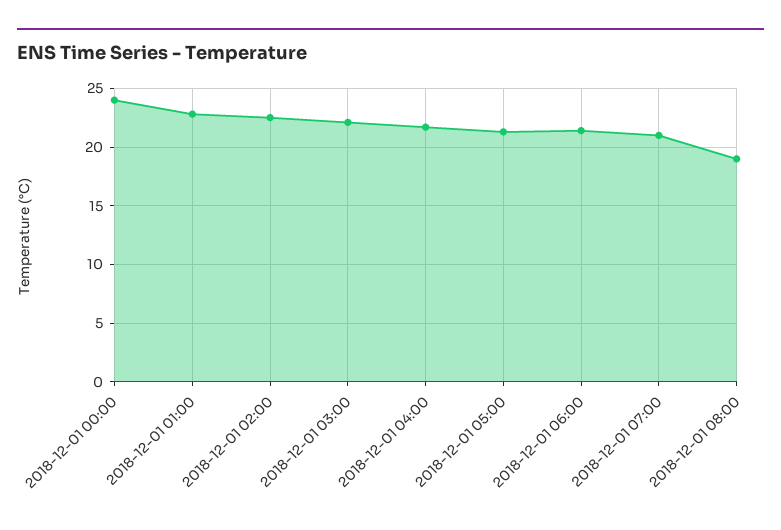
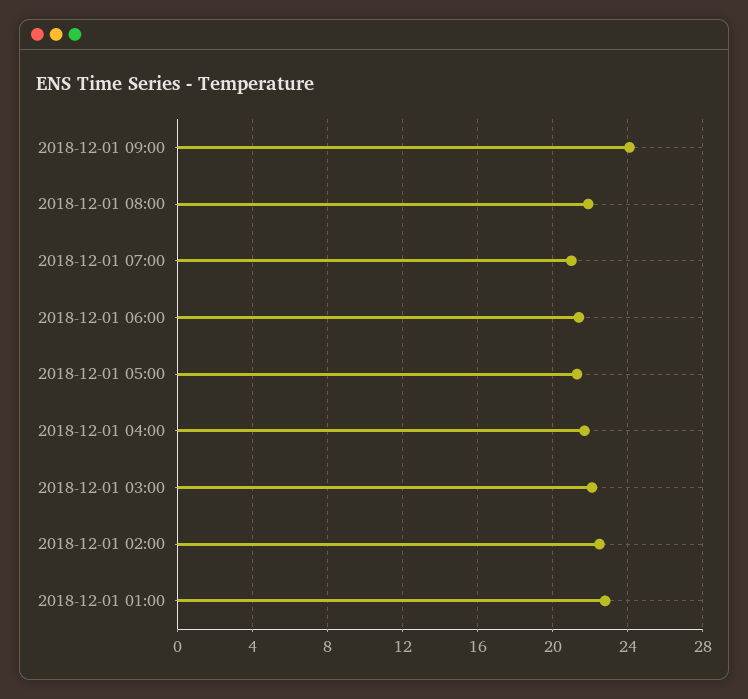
2018-12-01 00:00: 24 -> none
2018-12-01 08:00: 19 -> 22
2018-12-01 09:00: none -> 24

